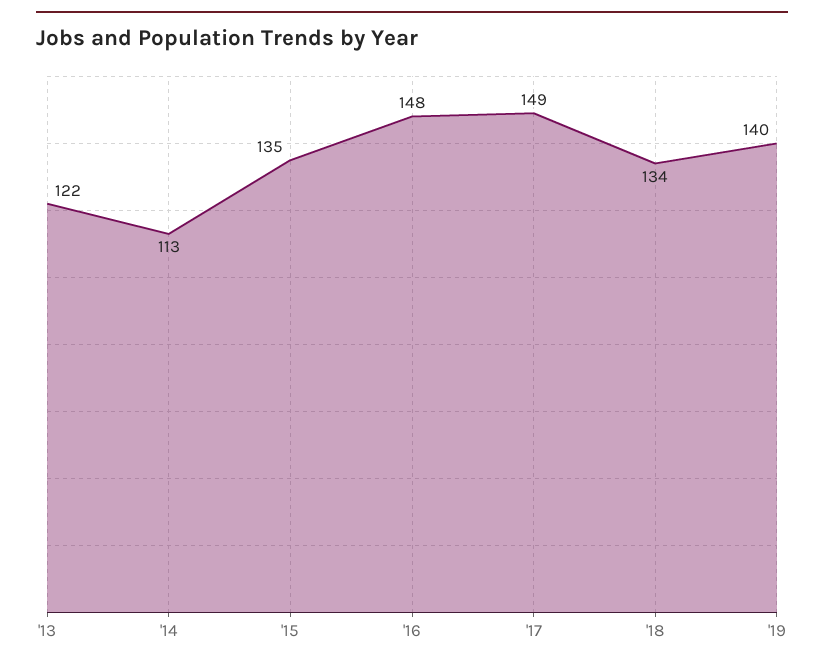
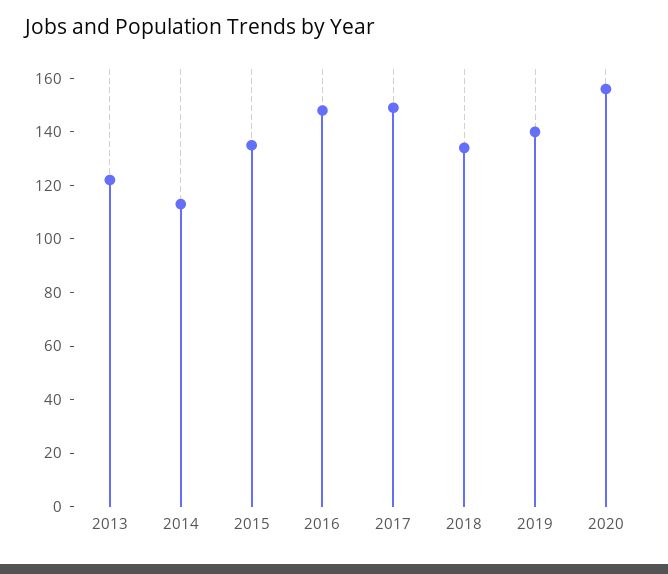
2020: none -> 155

